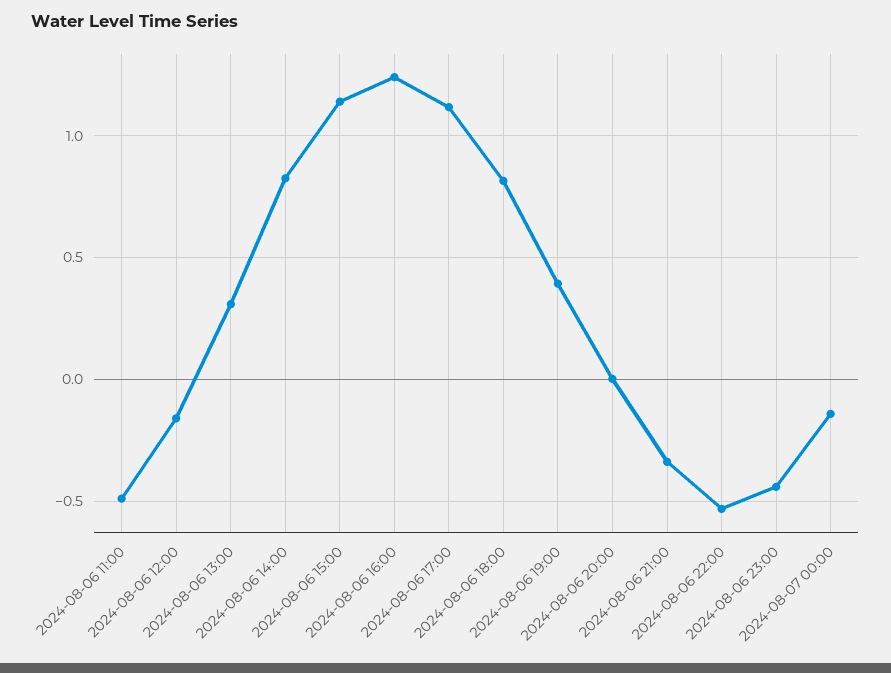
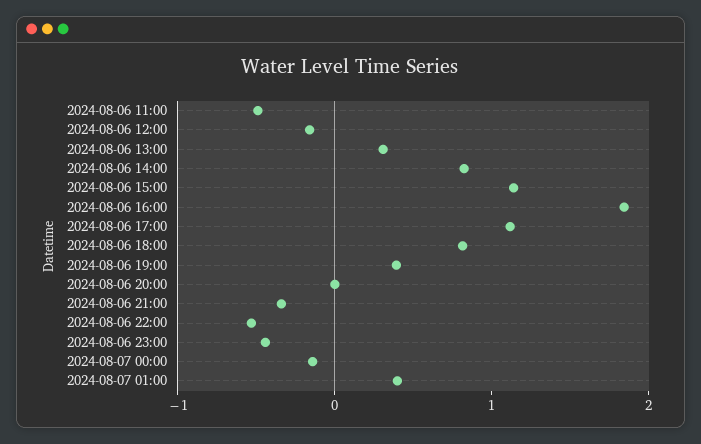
2024-08-06 16:00: 1.25 -> 1.8
2024-08-07 01:00: none -> 0.4

